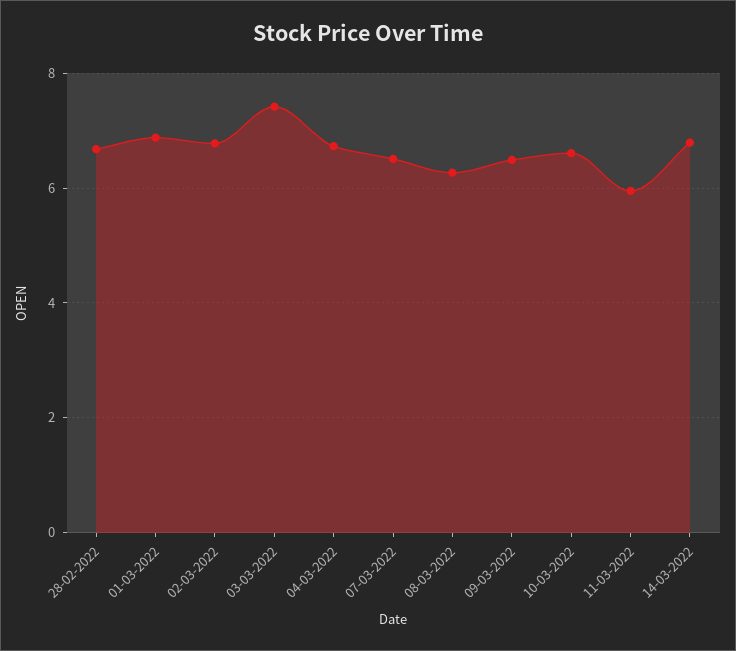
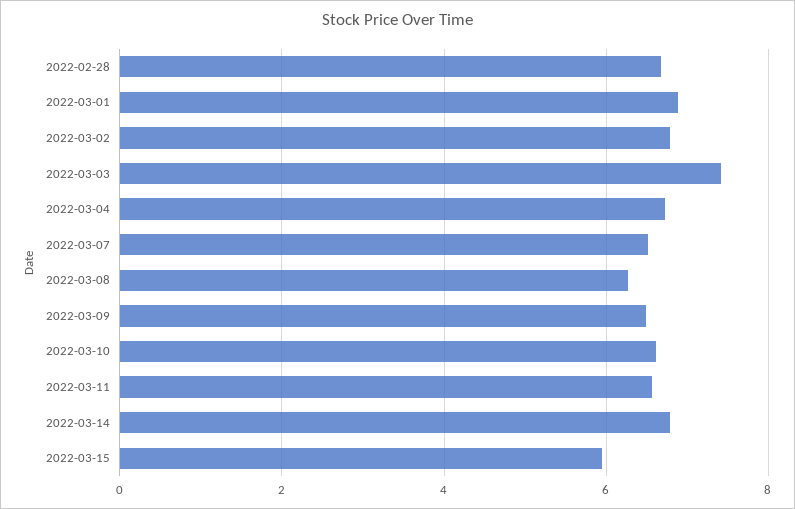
11-03-2022: 6 -> 6.6
2022-03-15: none -> 6

